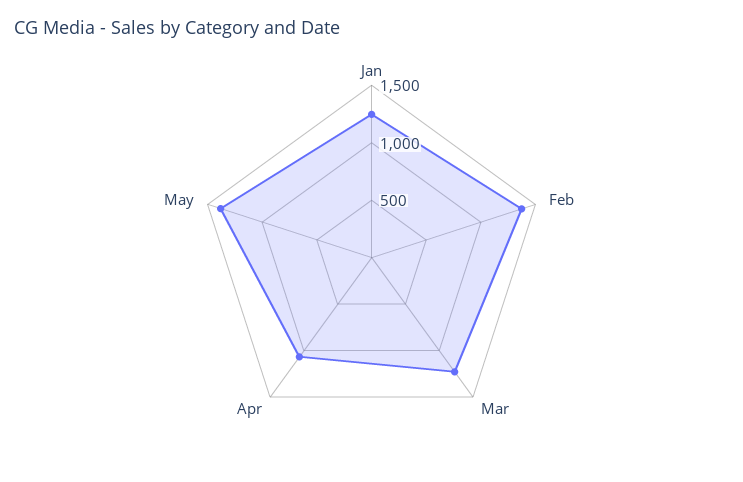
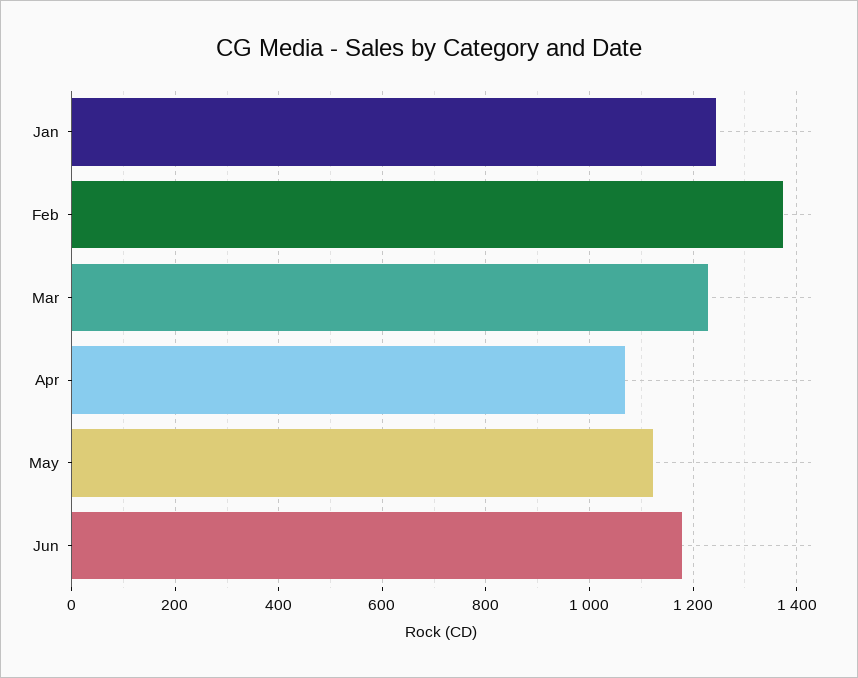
May: 1400 -> 1120
Jun: none -> 1180

